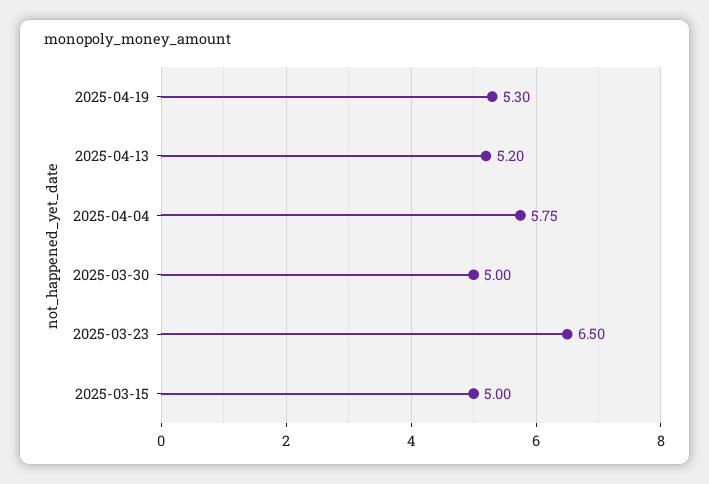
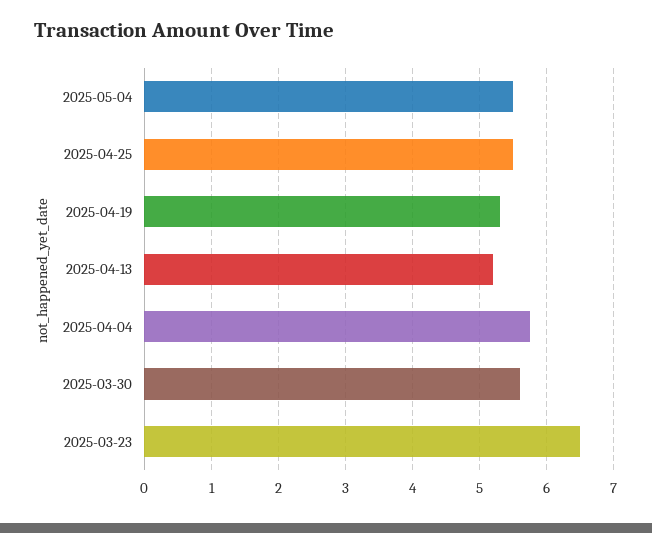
2025-03-30: 5 -> 5.6
2025-03-15: 5 -> none
2025-05-04: none -> 5.5
2025-04-25: none -> 5.5

